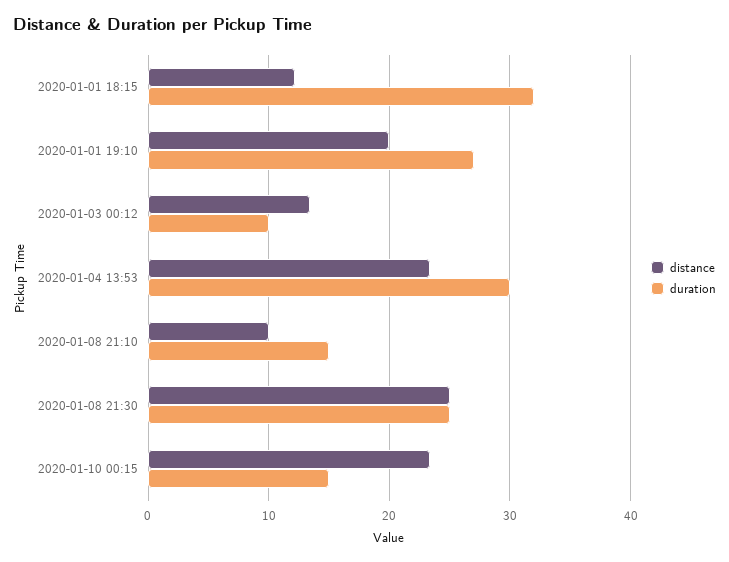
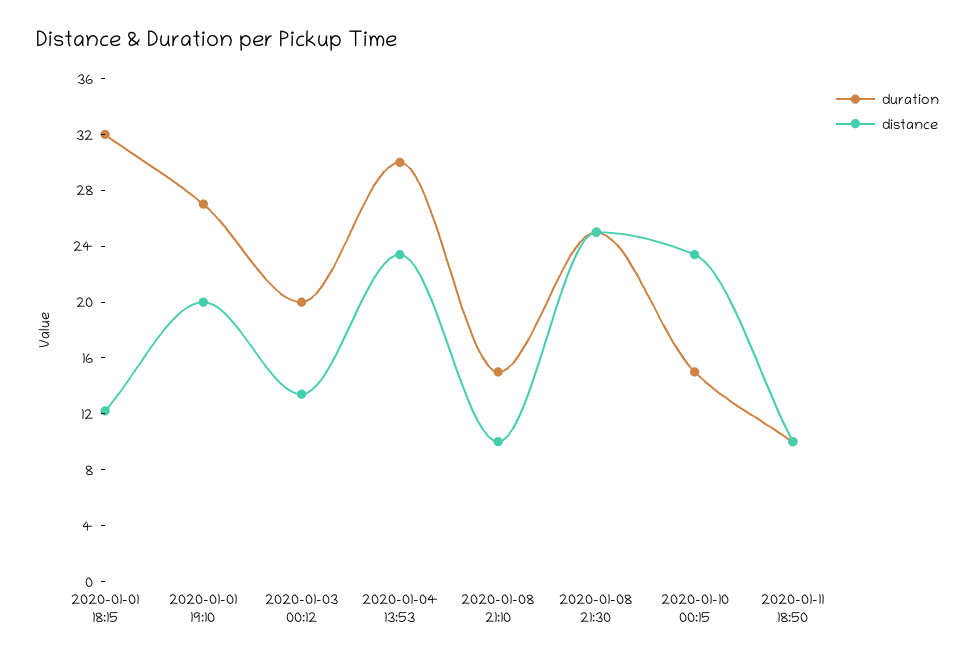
duration, 2020-01-03 00:12: 10 -> 20
duration, 2020-01-11 18:50: none -> 10
distance, 2020-01-11 18:50: none -> 10

